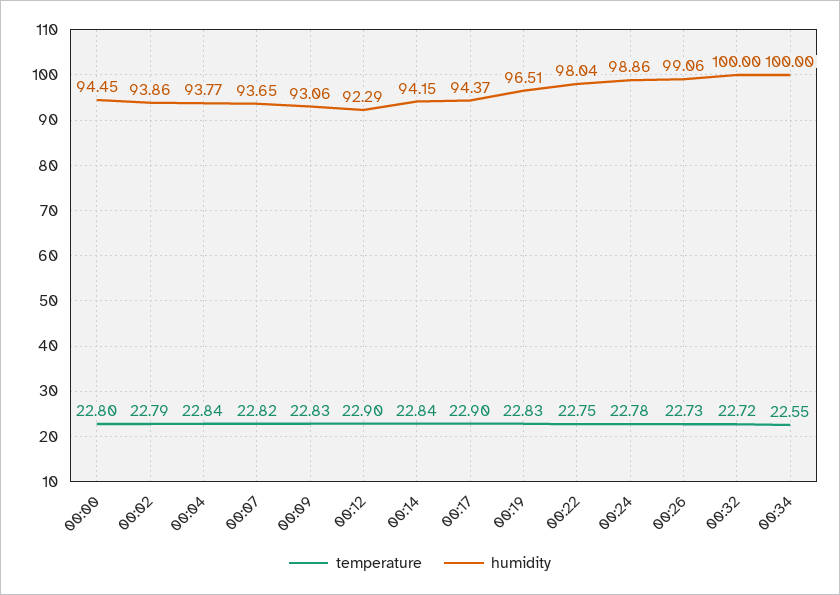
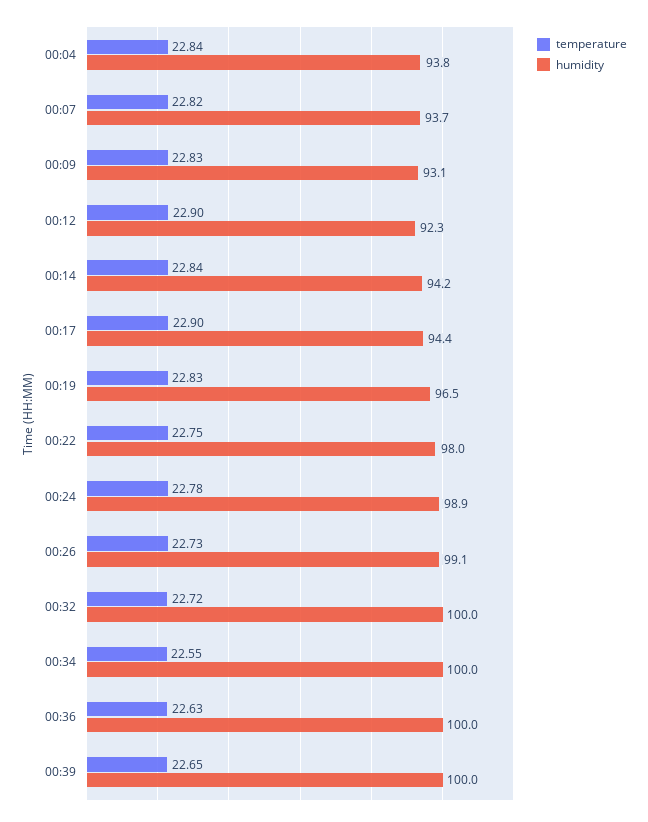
temperature, 00:00: 22.8 -> none
humidity, 00:00: 94.45 -> none
temperature, 00:02: 22.79 -> none
humidity, 00:02: 93.86 -> none
temperature, 00:36: none -> 22.63
humidity, 00:36: none -> 100
temperature, 00:39: none -> 22.65
humidity, 00:39: none -> 100

